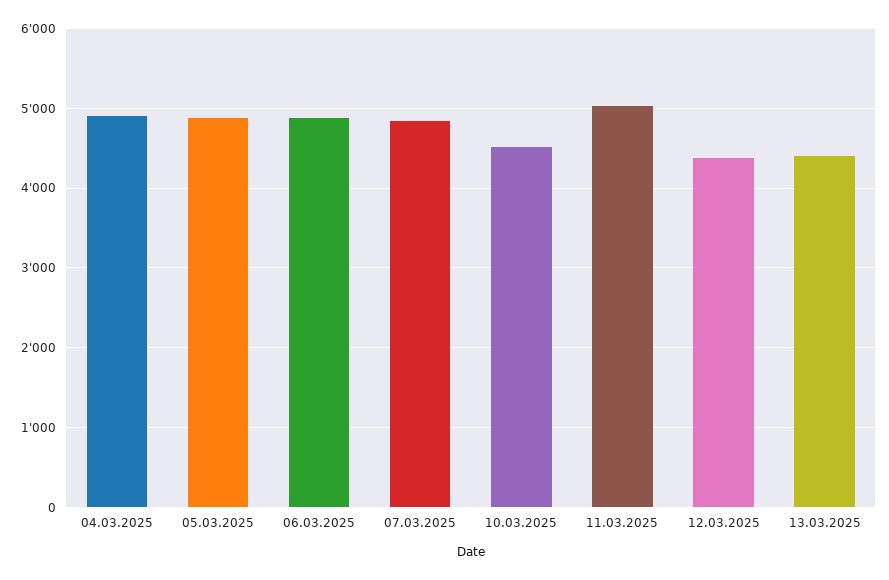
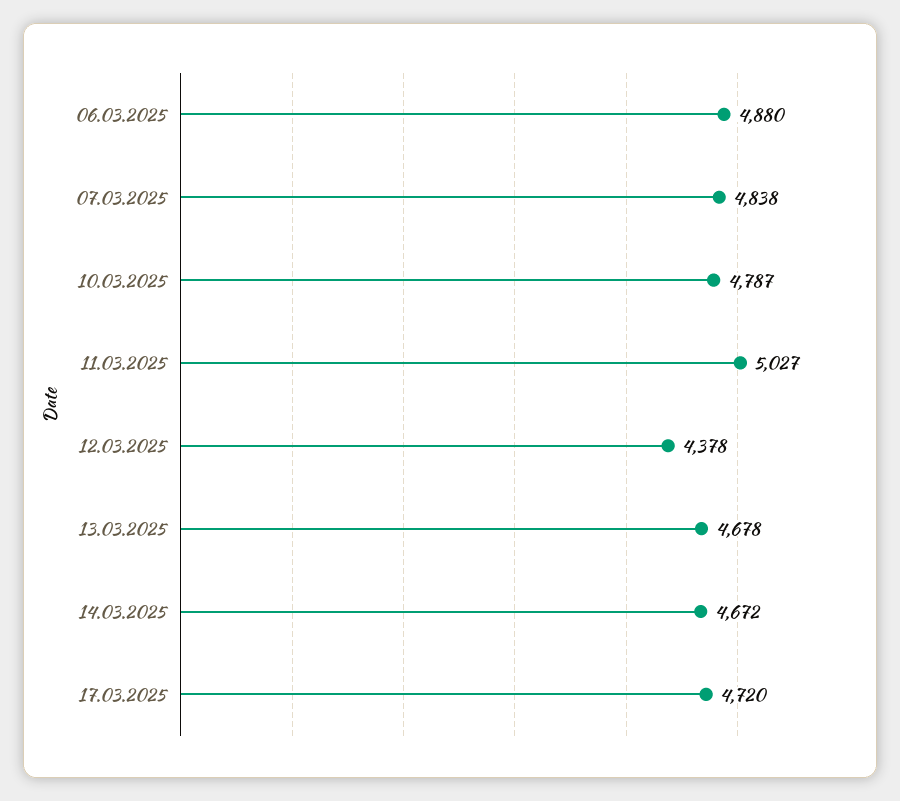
04.03.2025: 4900 -> none
05.03.2025: 4900 -> none
10.03.2025: 4500 -> 4787
13.03.2025: 4400 -> 4678
14.03.2025: none -> 4672
17.03.2025: none -> 4720

